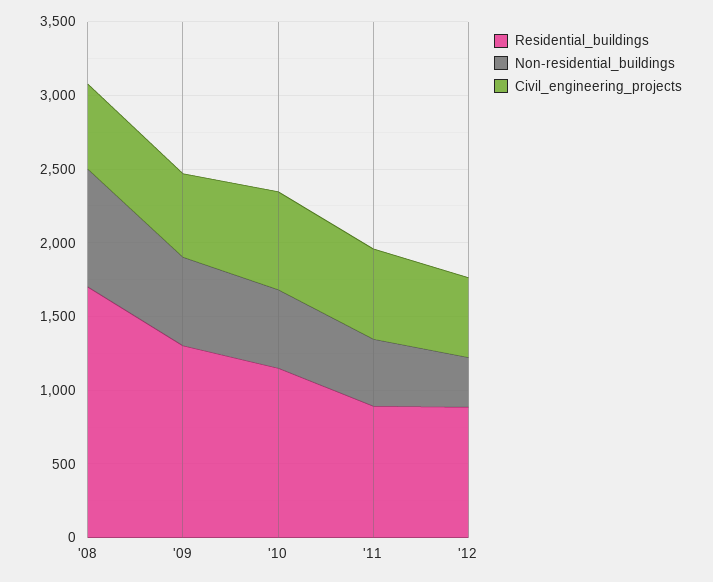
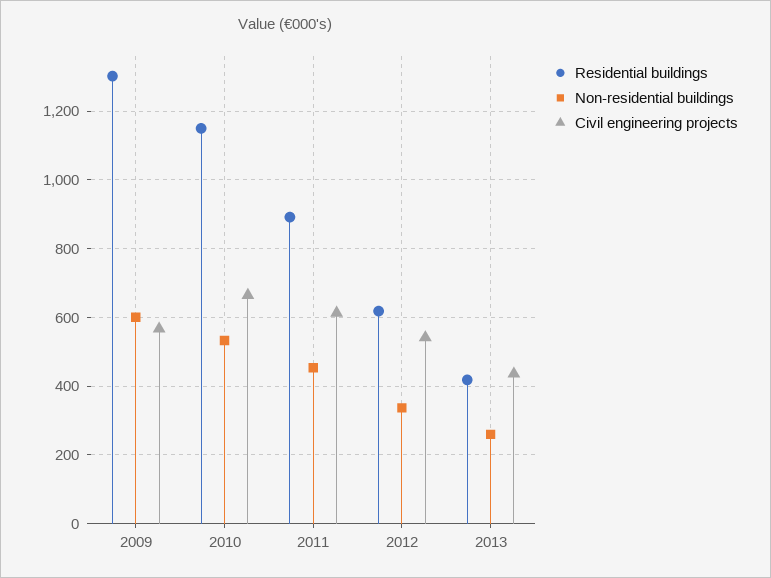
Residential_buildings, '08: 1700 -> none
Non-residential_buildings, '08: 800 -> none
Civil_engineering_projects, '08: 600 -> none
Residential_buildings, '12: 900 -> 620
Residential_buildings, 2013: none -> 420
Non-residential_buildings, 2013: none -> 260
Civil_engineering_projects, 2013: none -> 440

